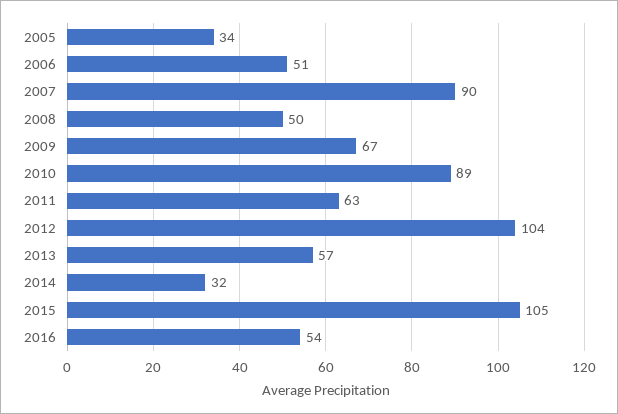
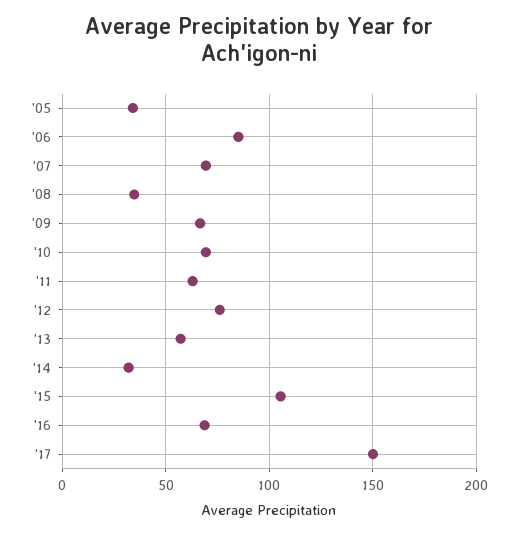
2006: 51 -> 85
2007: 90 -> 70
2008: 50 -> 35
2010: 89 -> 70
2012: 104 -> 75
2016: 54 -> 70
'17: none -> 150

